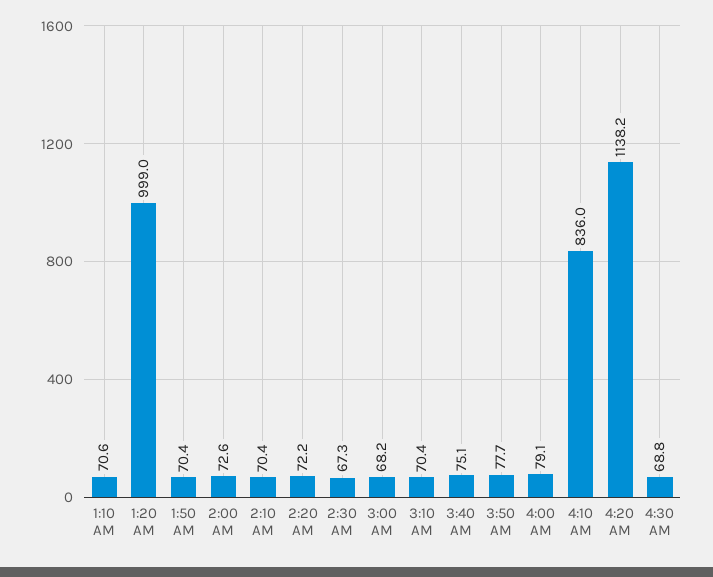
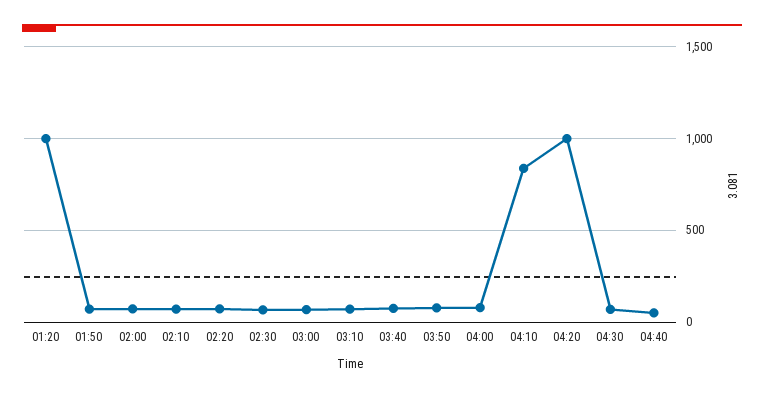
1:10 AM: 70.6 -> none
4:20 AM: 1138.2 -> 1000
04:40: none -> 50

